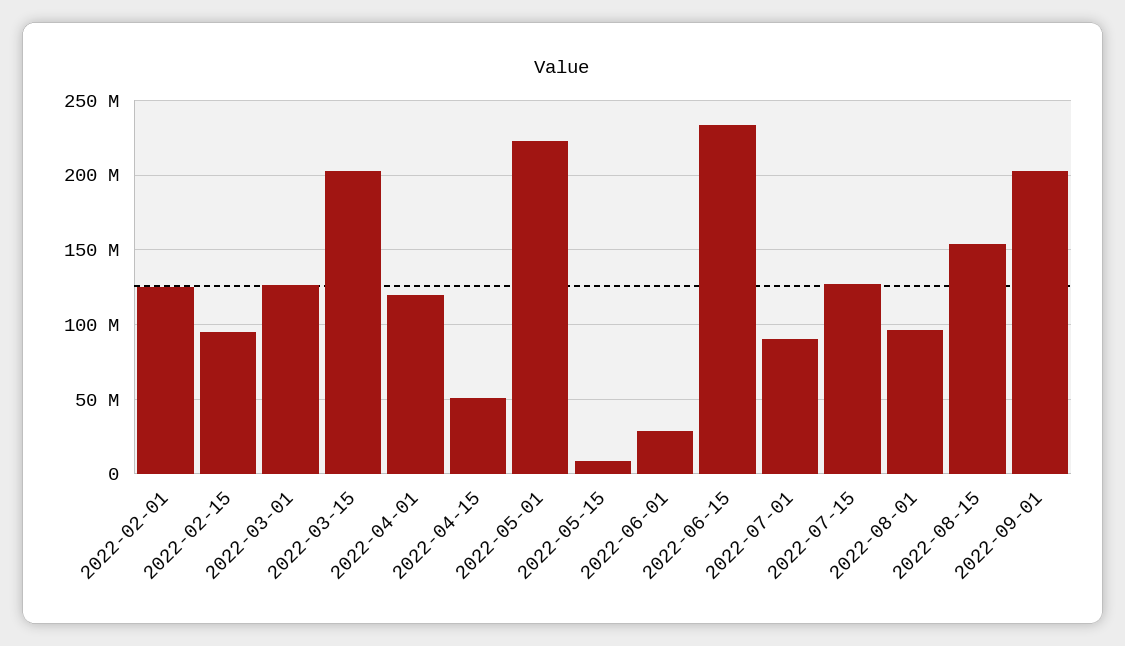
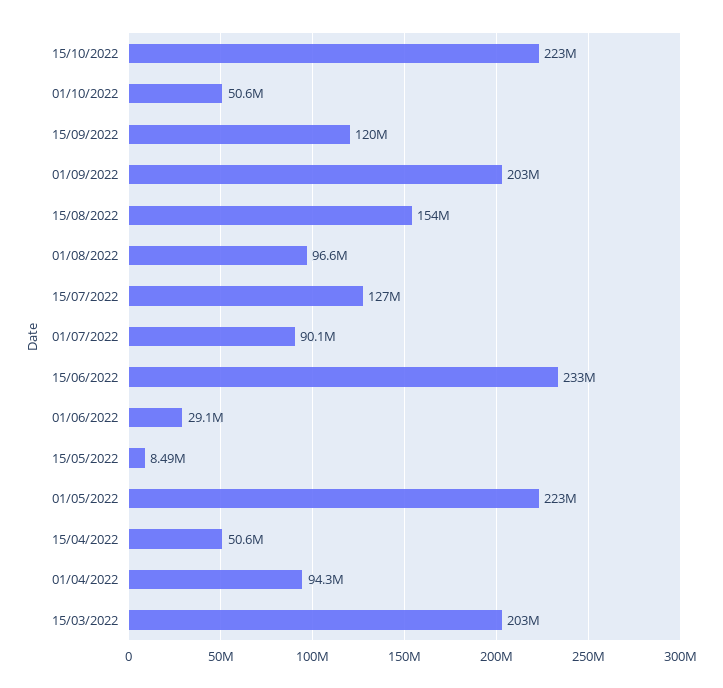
2022-02-01: 125000000 -> none
2022-02-15: 95000000 -> none
2022-03-01: 125000000 -> none
2022-04-01: 120000000 -> 94300000
15/10/2022: none -> 223000000
01/10/2022: none -> 50600000
15/09/2022: none -> 120000000

